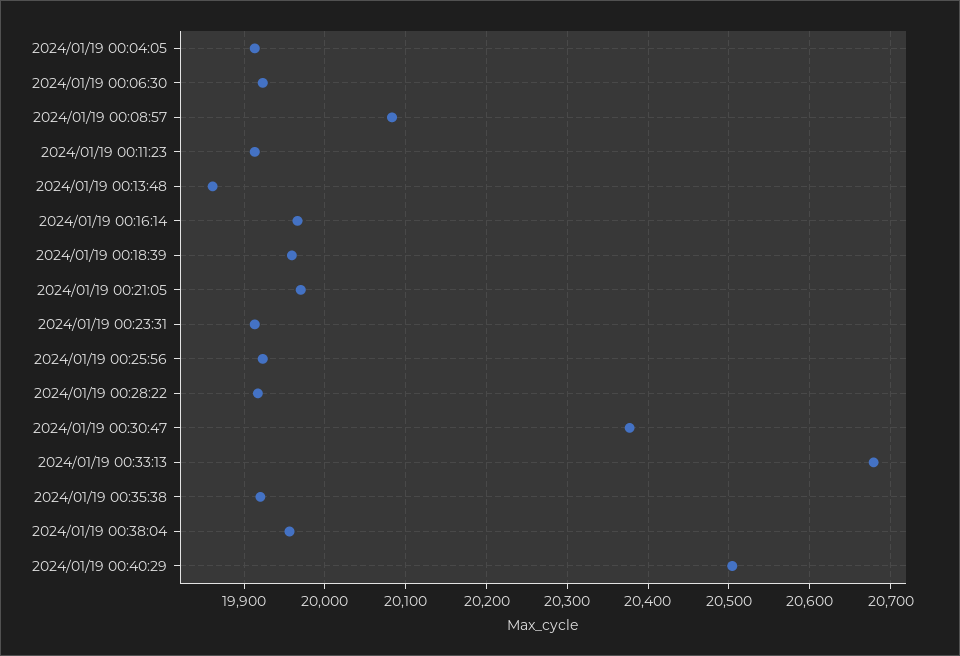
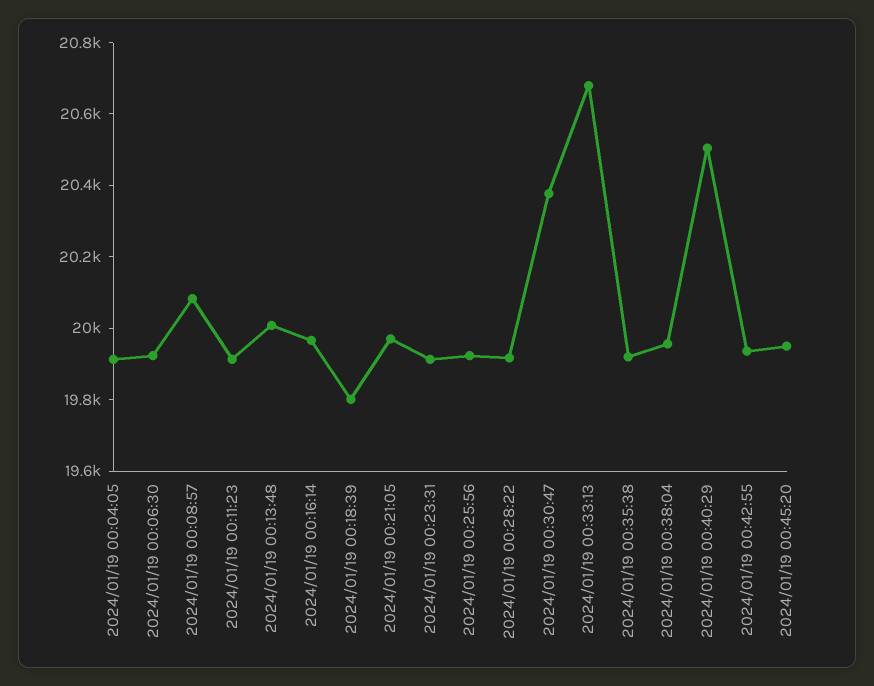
2024/01/19 00:13:48: 19860 -> 20000
2024/01/19 00:18:39: 19960 -> 19800
2024/01/19 00:42:55: none -> 19950
2024/01/19 00:45:20: none -> 19950

